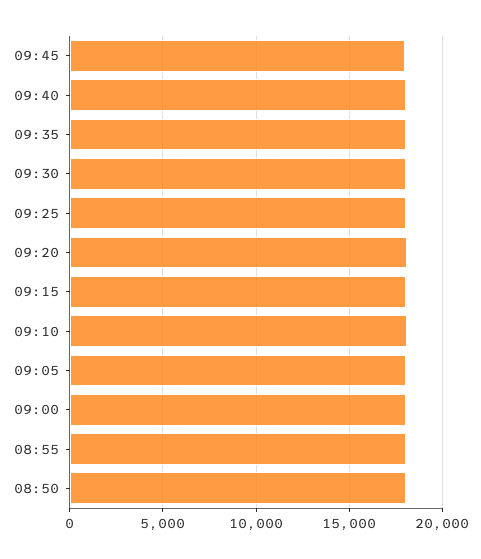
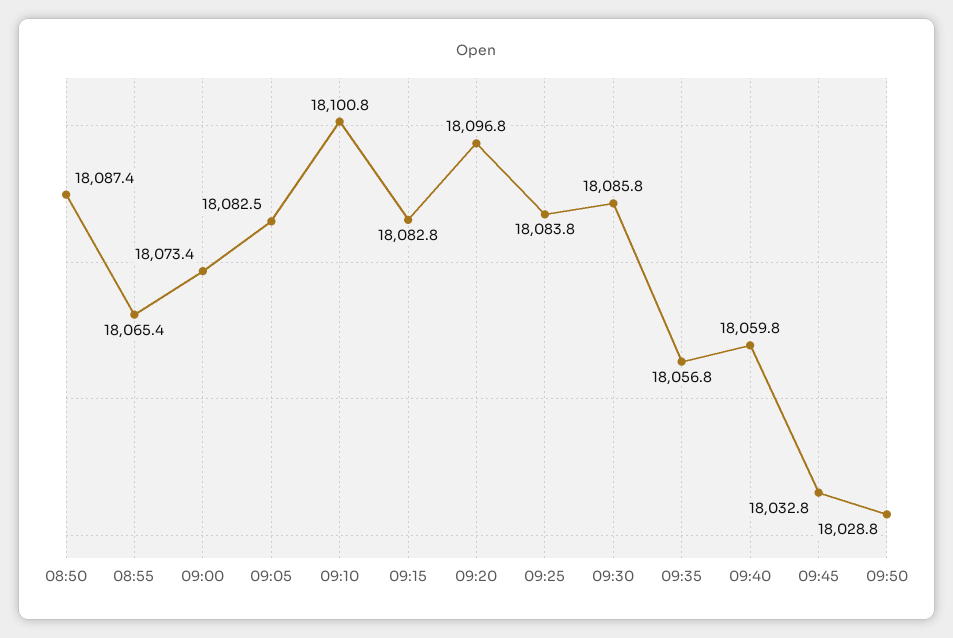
09:50: none -> 18028.8

